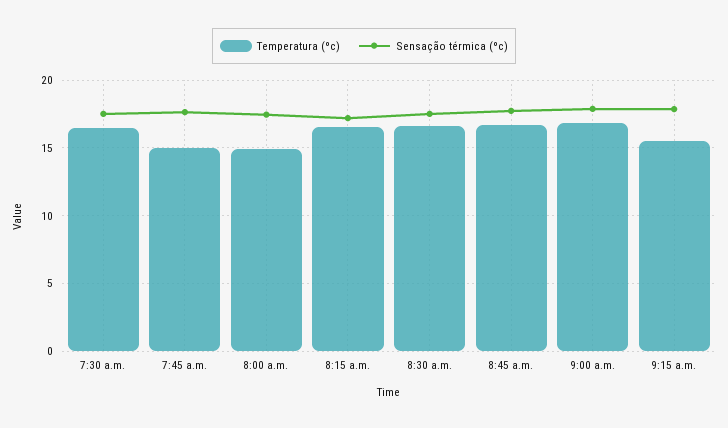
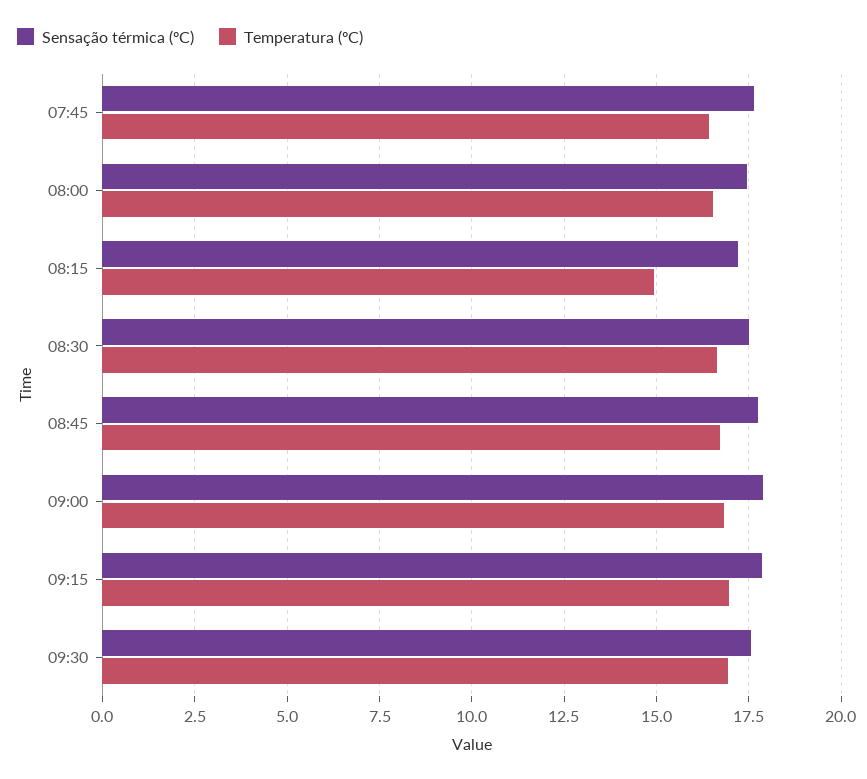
Temperatura (ºc), 7:30 a.m.: 16.5 -> none
Sensação térmica (ºc), 7:30 a.m.: 17.5 -> none
Temperatura (ºc), 7:45 a.m.: 15 -> 16.5
Temperatura (ºc), 8:00 a.m.: 15 -> 16.5
Temperatura (ºc), 8:15 a.m.: 16.5 -> 15
Temperatura (ºc), 9:15 a.m.: 15.5 -> 17
Sensação térmica (ºc), 09:30: none -> 17.5
Temperatura (ºc), 09:30: none -> 17

